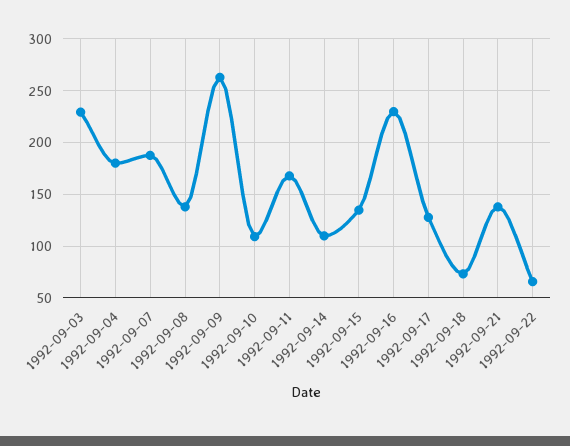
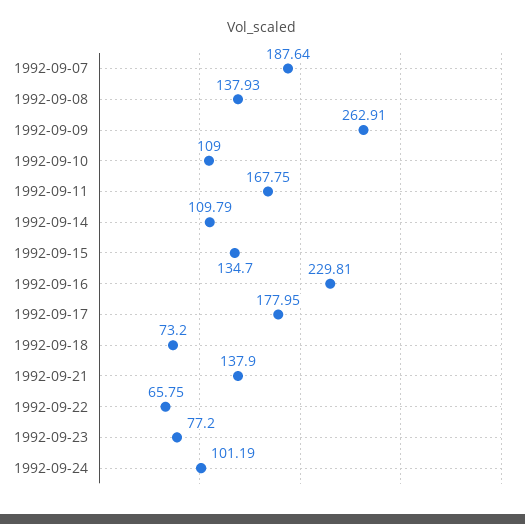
1992-09-03: 230 -> none
1992-09-04: 180 -> none
1992-09-17: 130 -> 177.95
1992-09-23: none -> 77.2
1992-09-24: none -> 101.19

